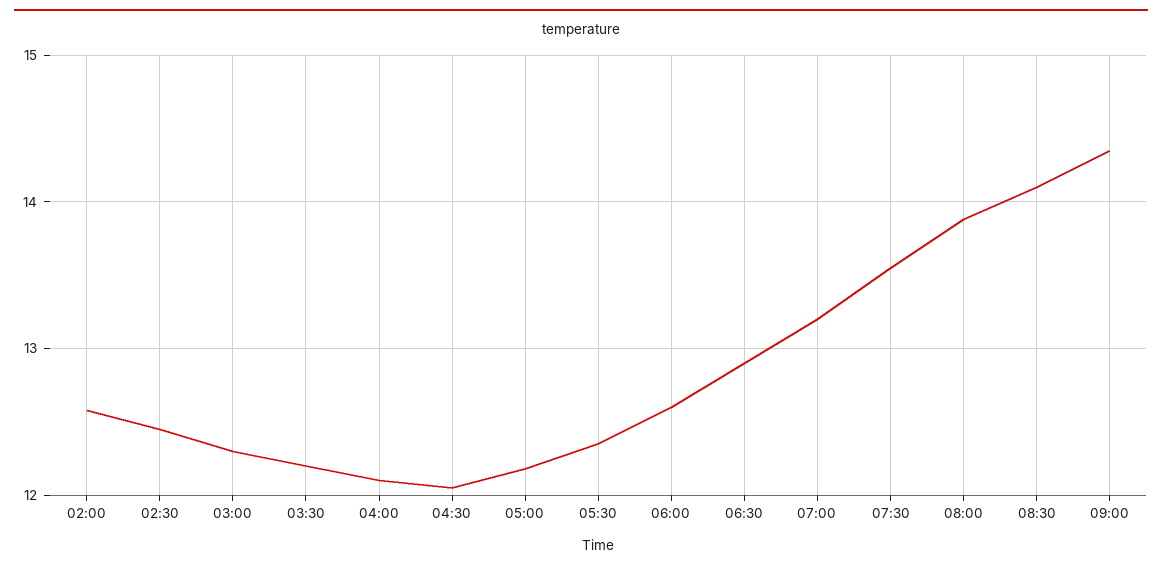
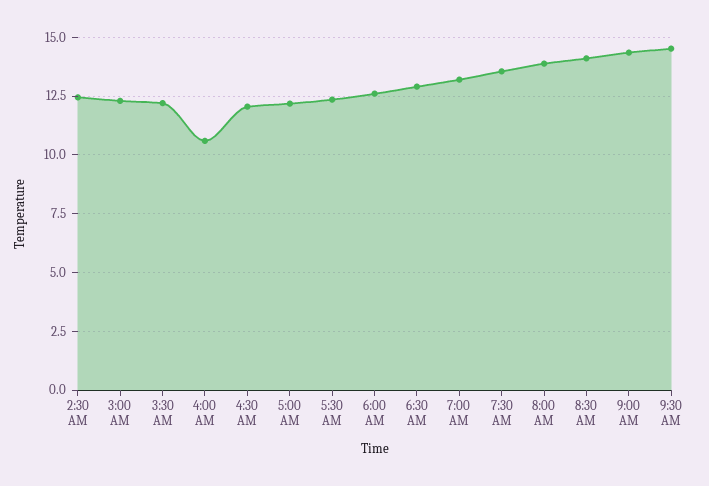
02:00: 12.6 -> none
04:00: 12.1 -> 10.5
9:30 AM: none -> 14.5

